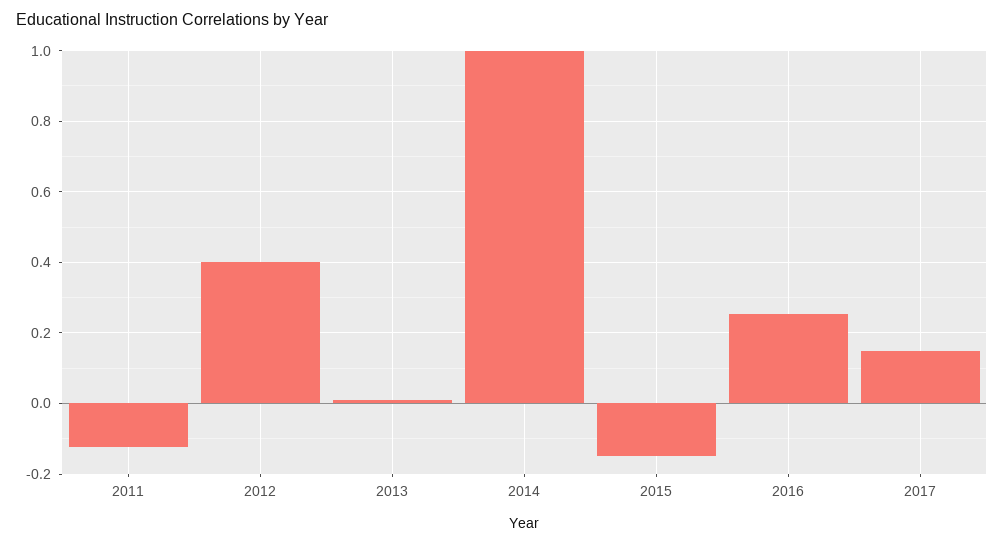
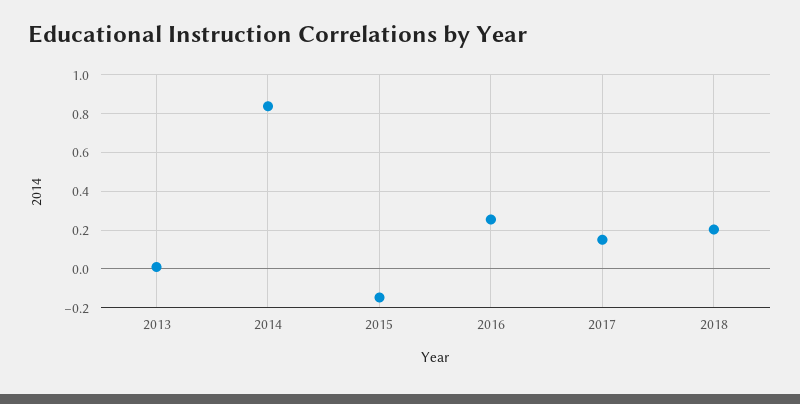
2011: -0.12 -> none
2012: 0.4 -> none
2014: 1 -> 0.85
2018: none -> 0.2

